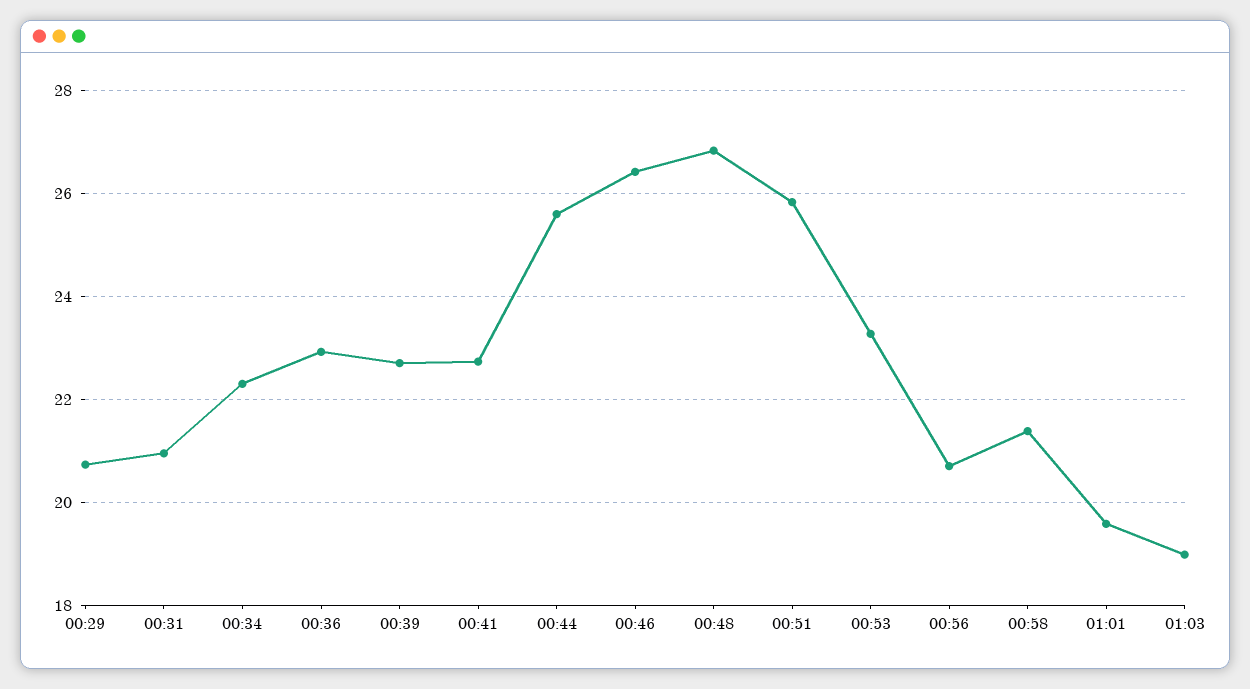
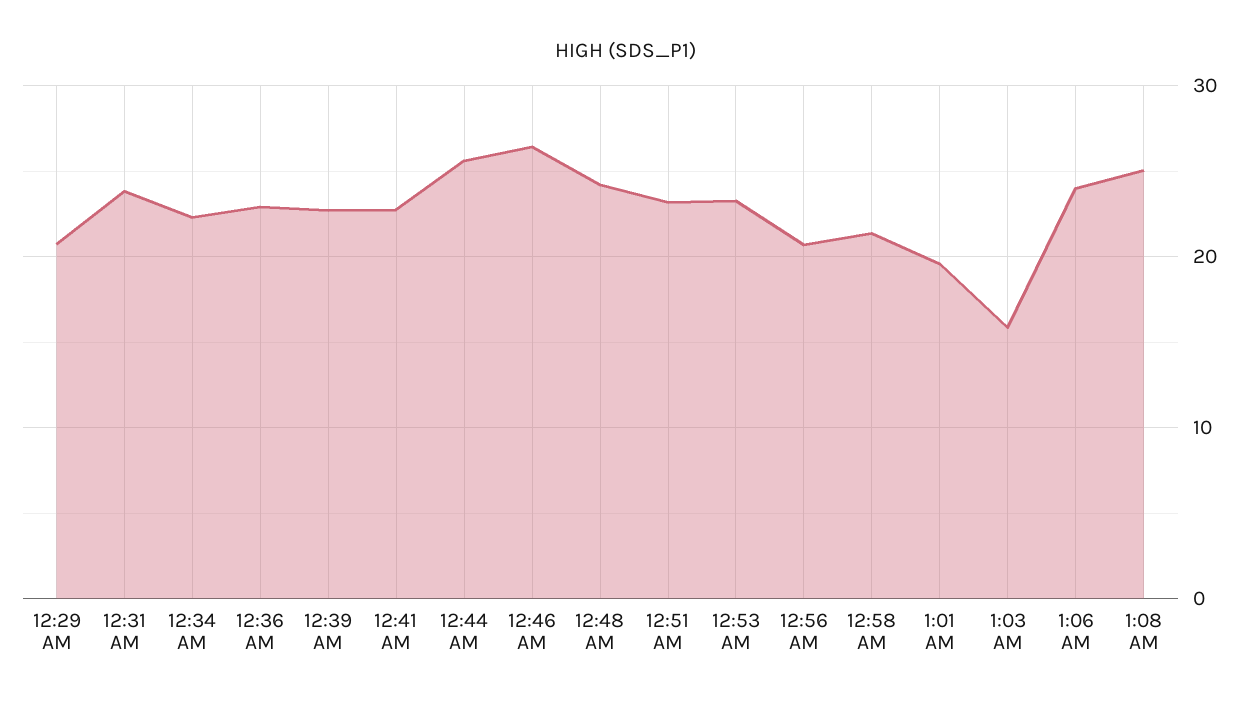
00:31: 21 -> 24
00:48: 26.8 -> 24
00:51: 25.8 -> 23
01:03: 19 -> 16
1:06 AM: none -> 24
1:08 AM: none -> 25

